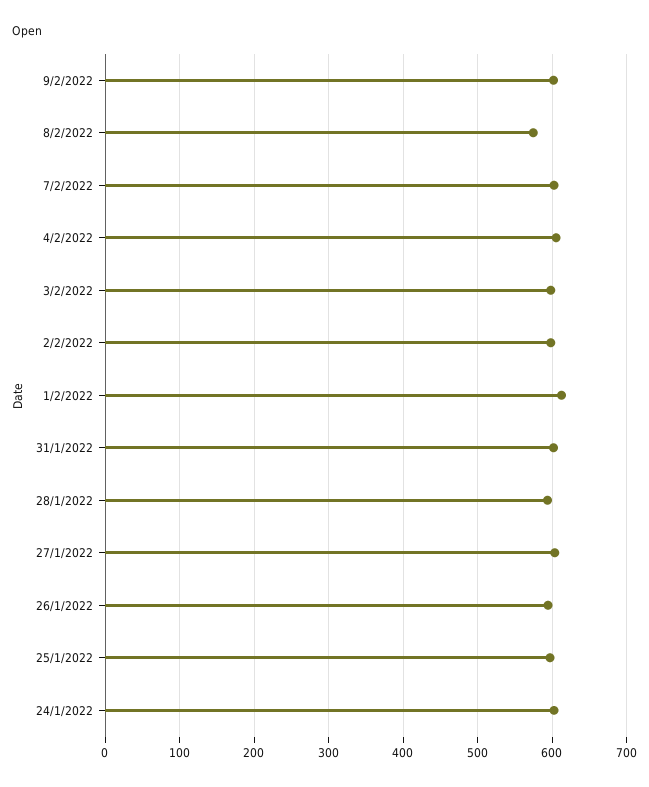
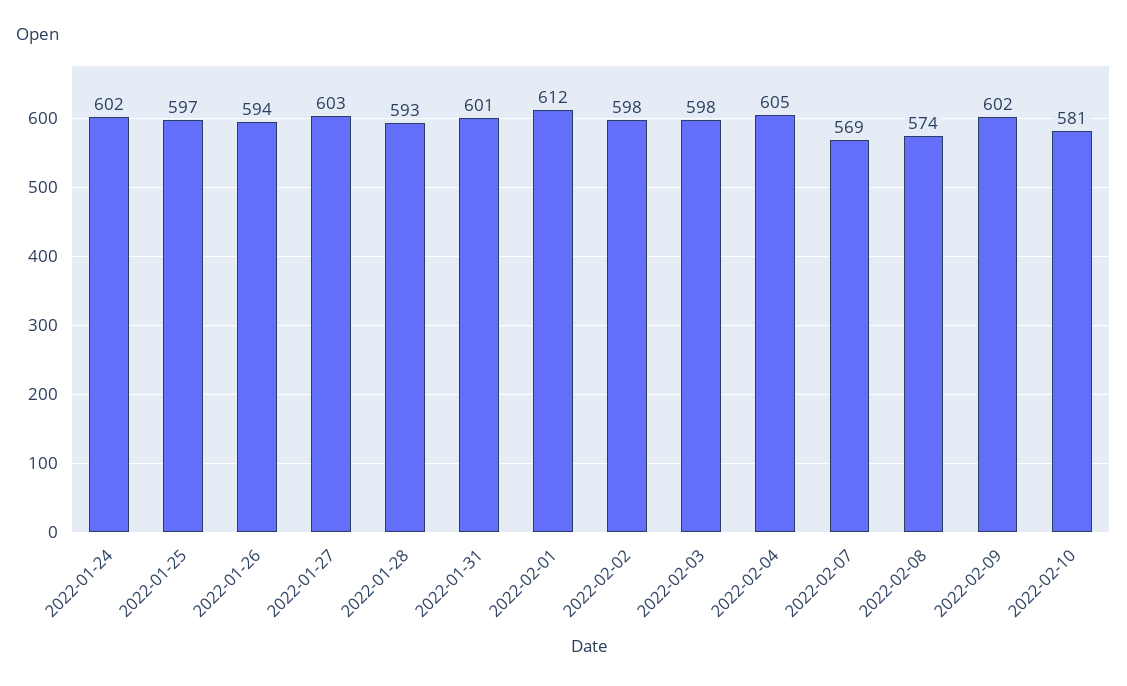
7/2/2022: 600 -> 569
2022-02-10: none -> 581

